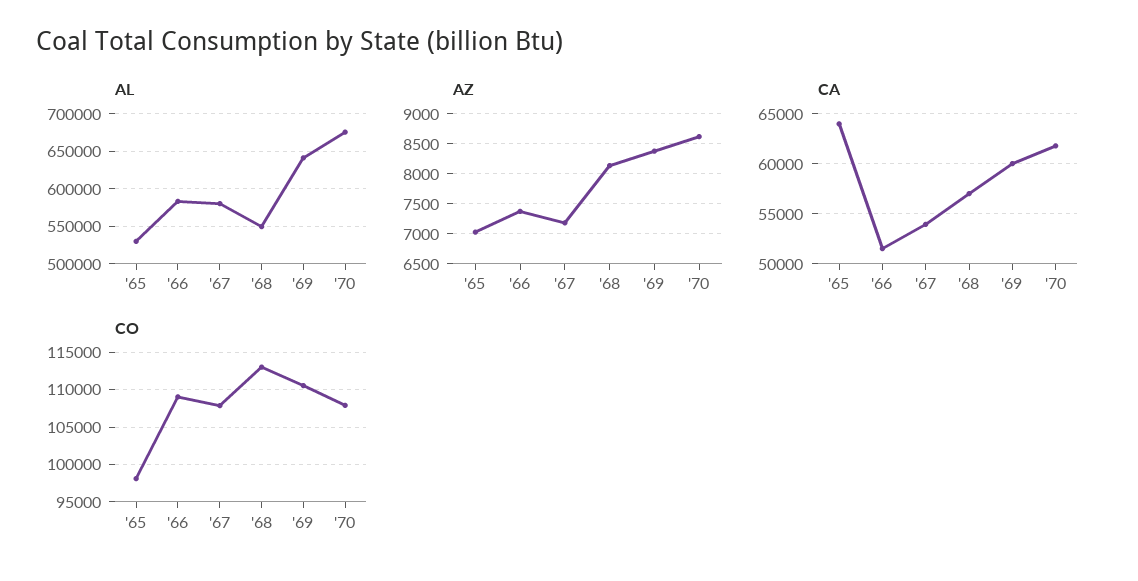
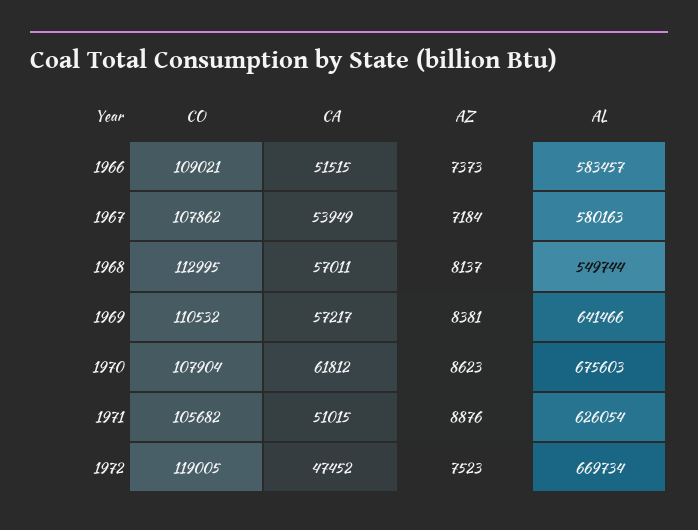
AL, '65: 530000 -> none
AZ, '65: 7000 -> none
CA, '65: 64000 -> none
CA, '69: 60000 -> 57217
CO, '65: 98000 -> none
CO, 1971: none -> 105682
CA, 1971: none -> 51015
AZ, 1971: none -> 8876
AL, 1971: none -> 626054
CO, 1972: none -> 119005
CA, 1972: none -> 47452
AZ, 1972: none -> 7523
AL, 1972: none -> 669734

